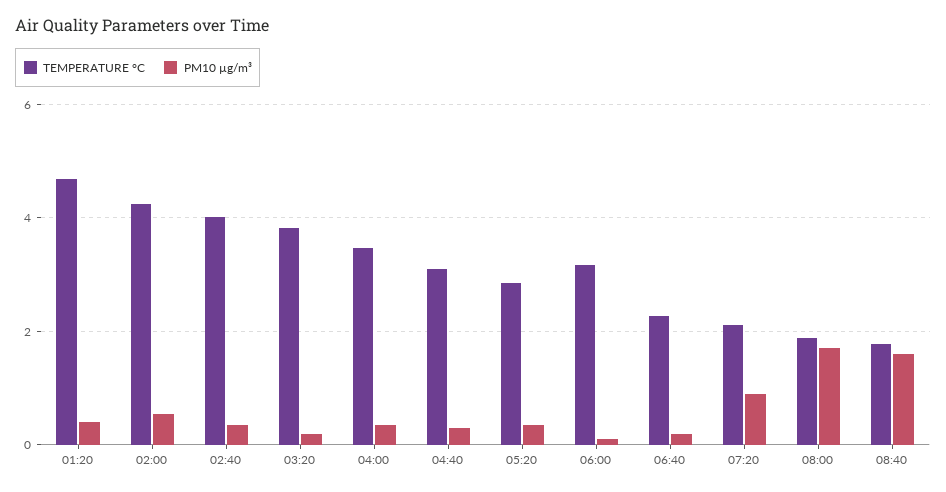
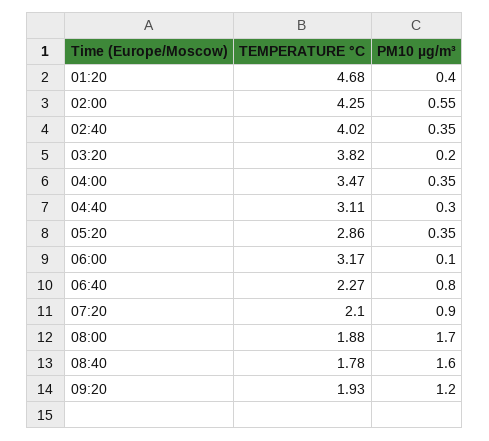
PM10 µg/m³, 06:40: 0.2 -> 0.8
TEMPERATURE °C, 09:20: none -> 1.93
PM10 µg/m³, 09:20: none -> 1.2

